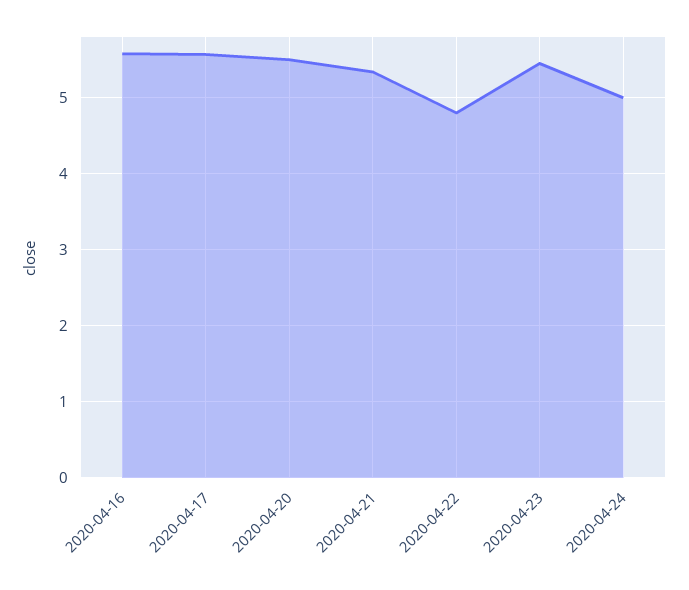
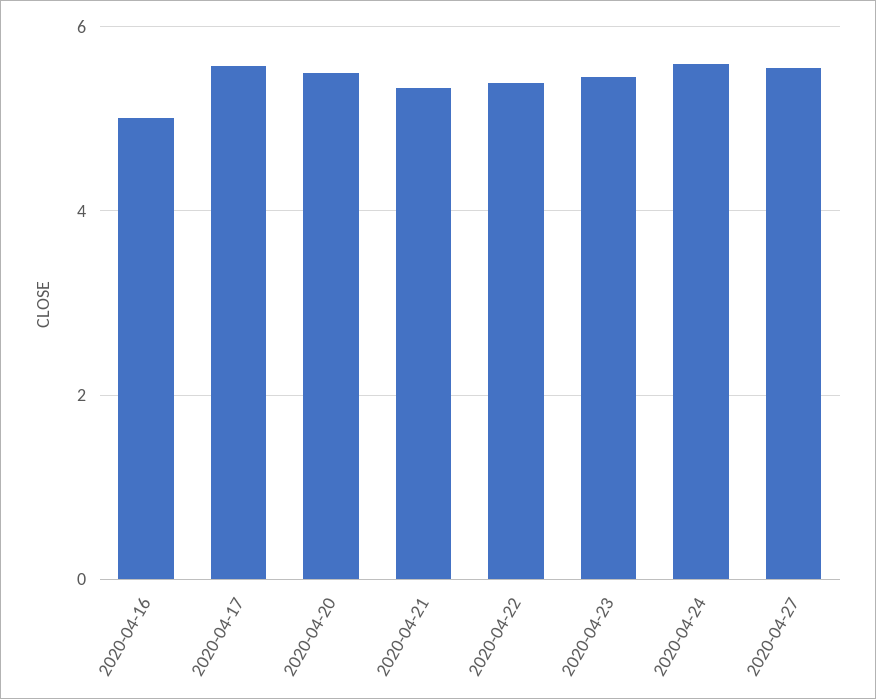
2020-04-16: 5.6 -> 5
2020-04-22: 4.8 -> 5.4
2020-04-24: 5 -> 5.6
2020-04-27: none -> 5.6

